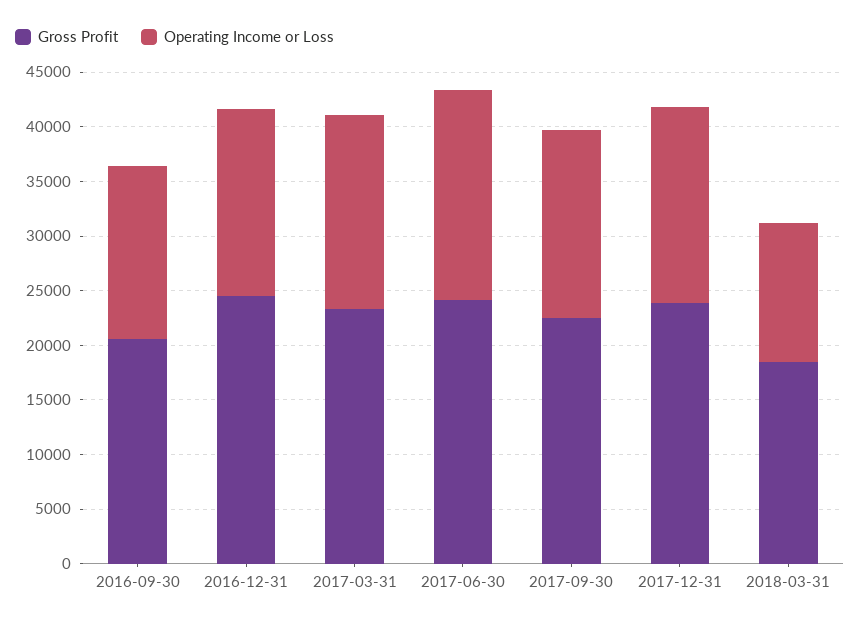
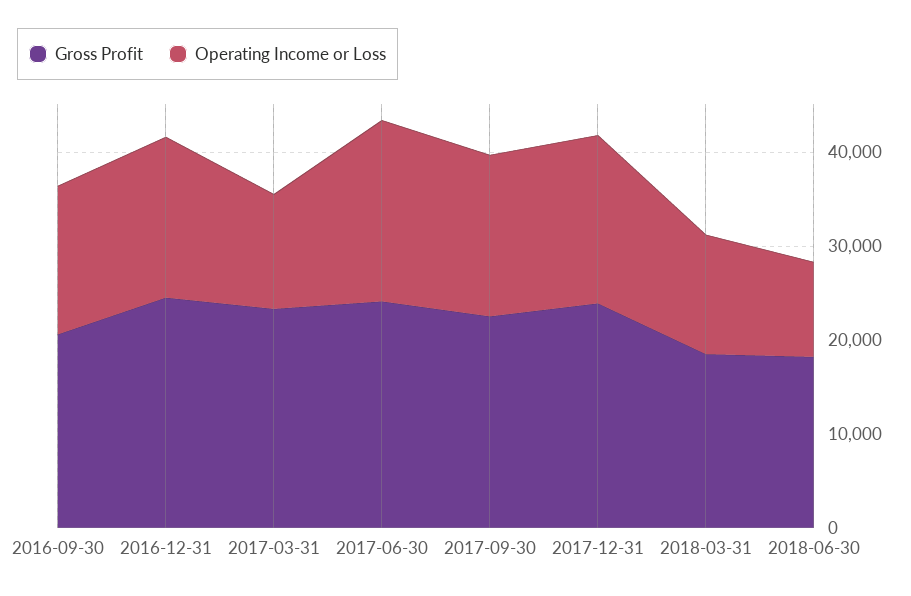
Operating Income or Loss, 2017-03-31: 18000 -> 12000
Gross Profit, 2018-06-30: none -> 18000
Operating Income or Loss, 2018-06-30: none -> 10000

